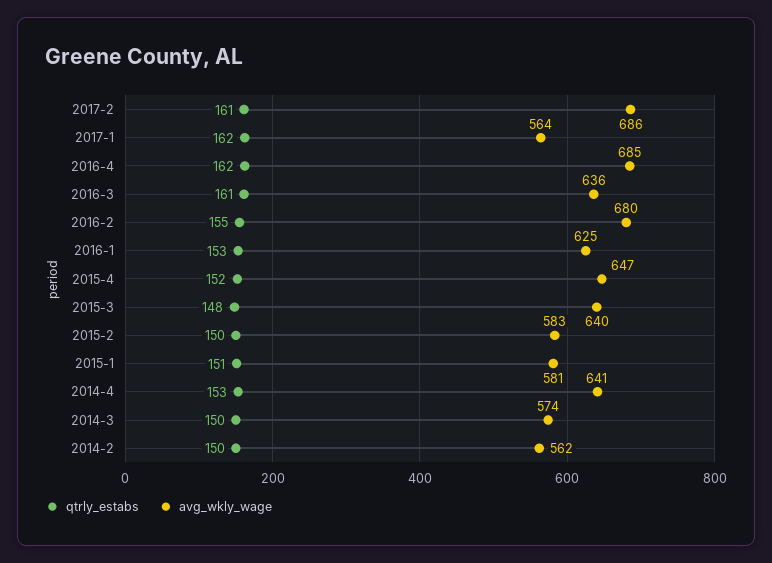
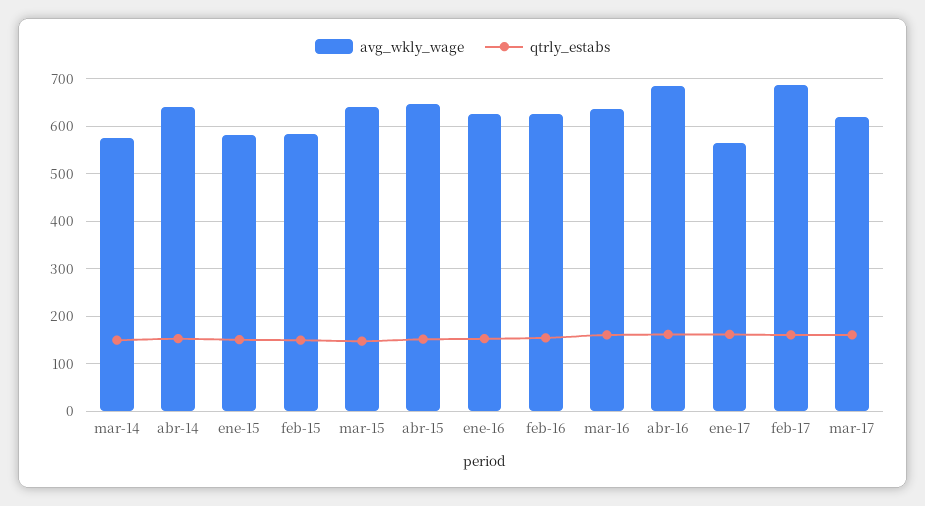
avg_wkly_wage, 2016-2: 680 -> 620
qtrly_estabs, 2014-2: 150 -> none
avg_wkly_wage, 2014-2: 562 -> none
avg_wkly_wage, mar-17: none -> 620
qtrly_estabs, mar-17: none -> 160

